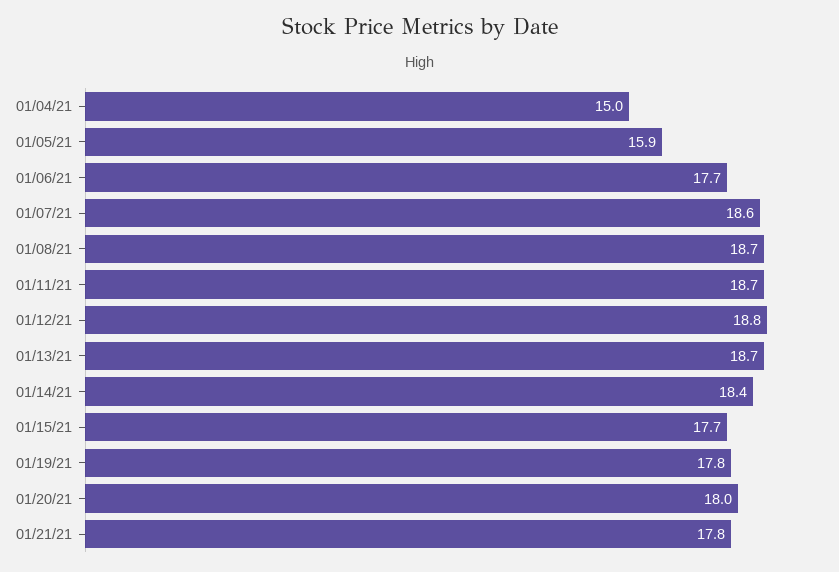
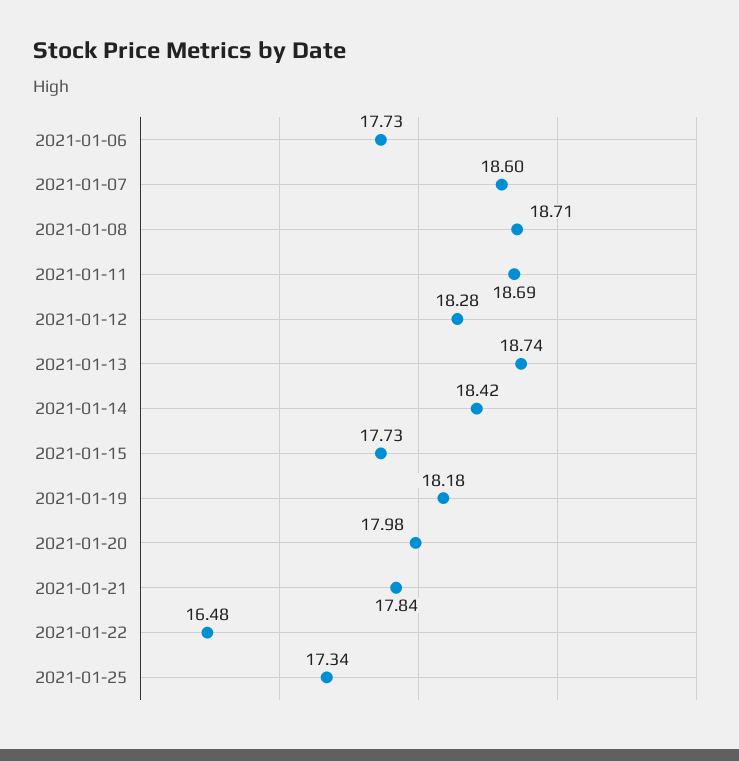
01/04/21: 15 -> none
01/05/21: 15.9 -> none
01/12/21: 18.8 -> 18.28
01/19/21: 17.8 -> 18.18
2021-01-22: none -> 16.48
2021-01-25: none -> 17.34

